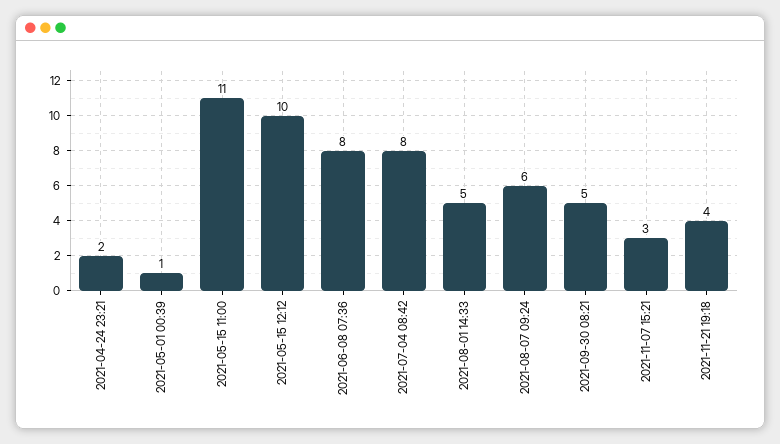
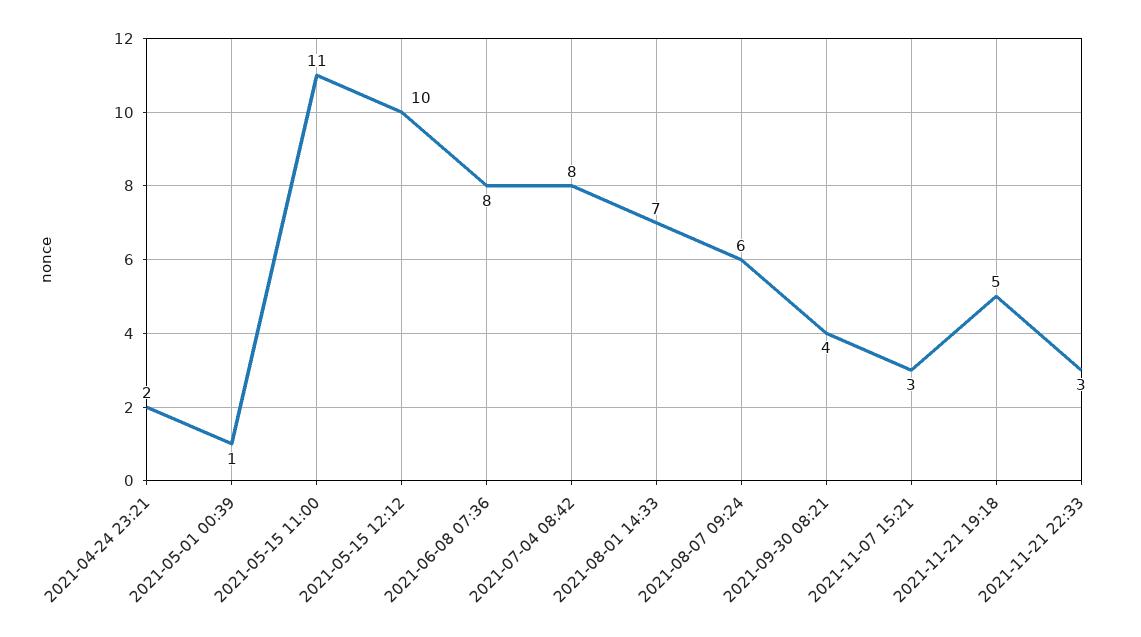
2021-08-01 14:33: 5 -> 7
2021-09-30 08:21: 5 -> 4
2021-11-21 19:18: 4 -> 5
2021-11-21 22:33: none -> 3

